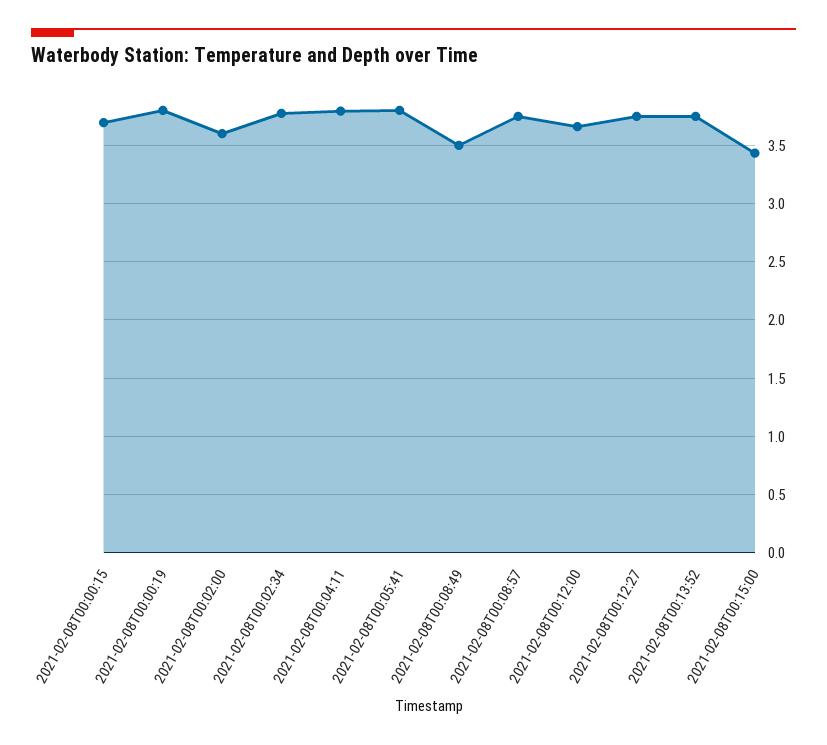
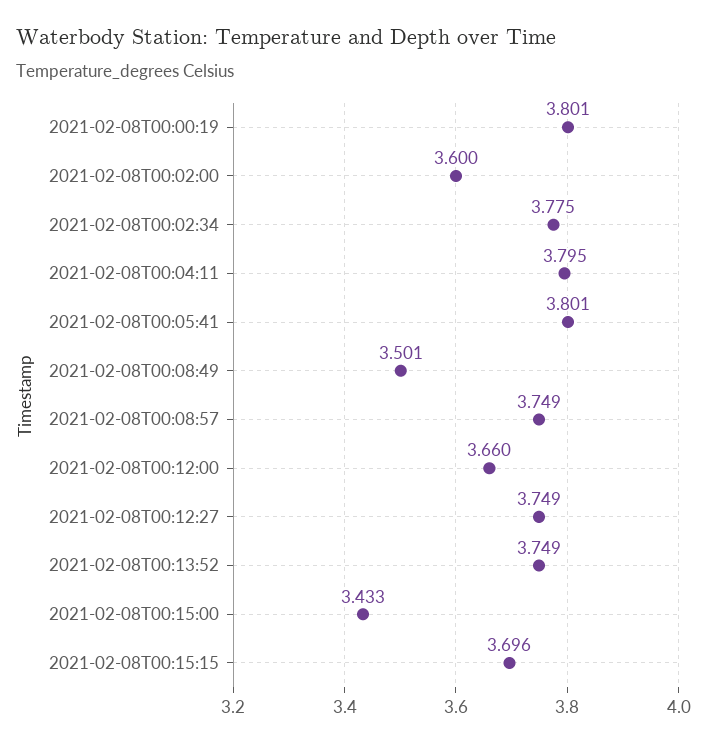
2021-02-08T00:00:15: 3.7 -> none
2021-02-08T00:15:15: none -> 3.696

